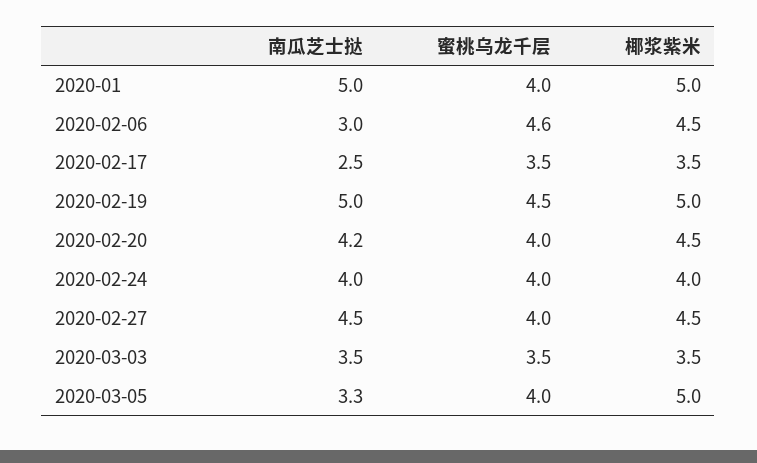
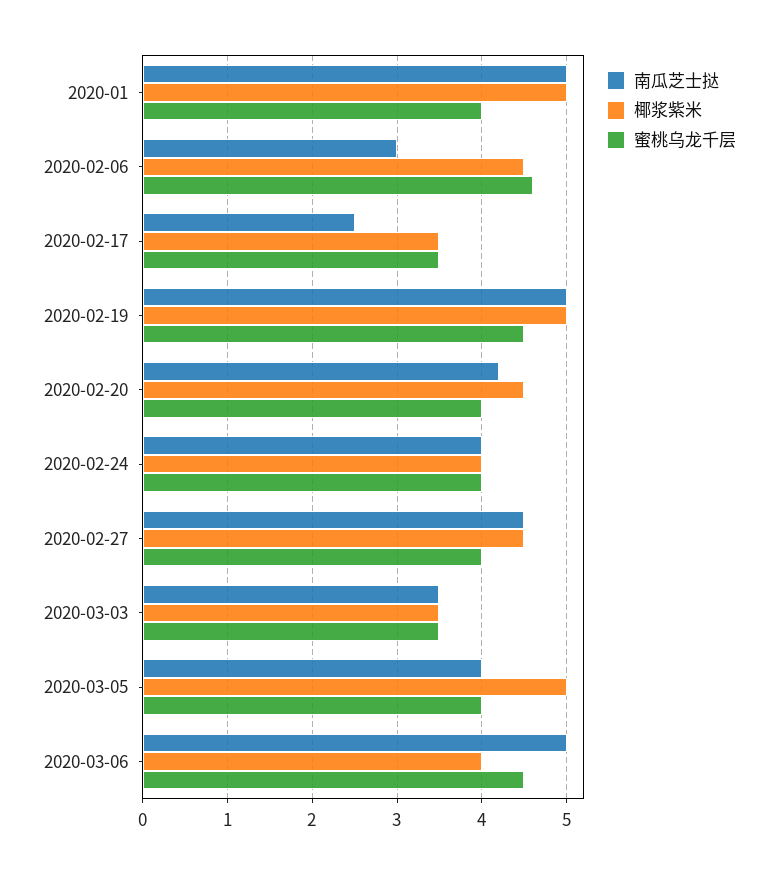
南瓜芝士挞, 2020-03-05: 3.3 -> 4
南瓜芝士挞, 2020-03-06: none -> 5
椰浆紫米, 2020-03-06: none -> 4
蜜桃乌龙千层, 2020-03-06: none -> 4.5

